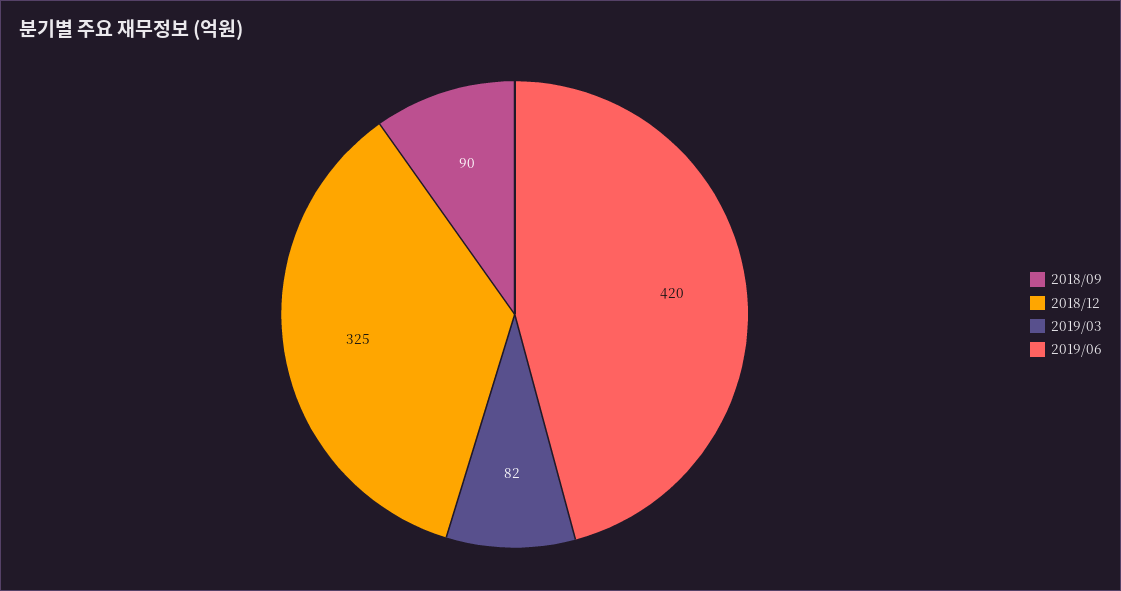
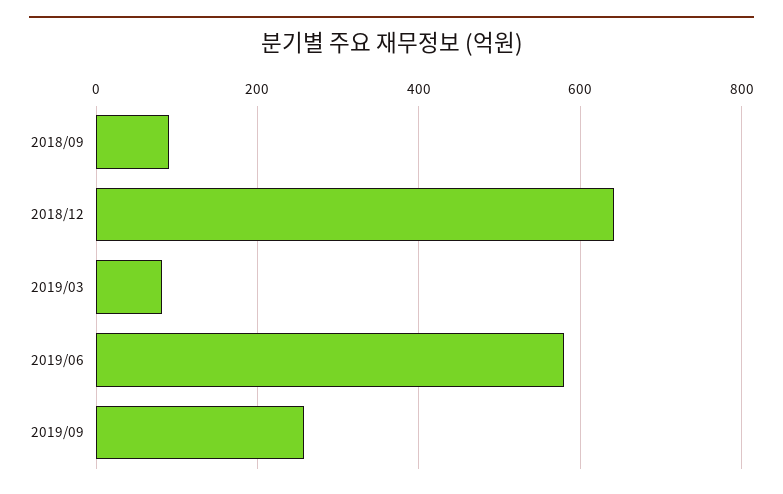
2018/12: 325 -> 640
2019/06: 420 -> 580
2019/09: none -> 260

